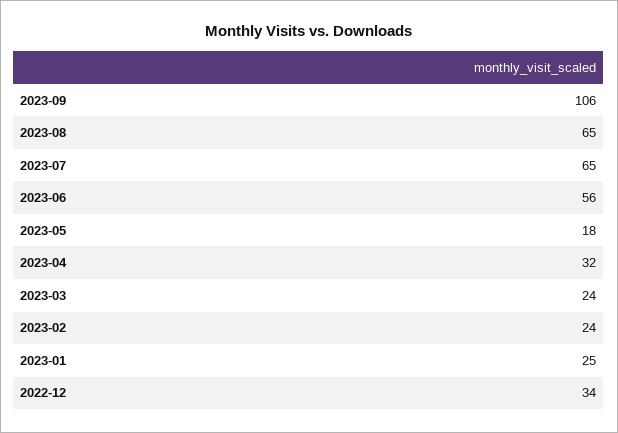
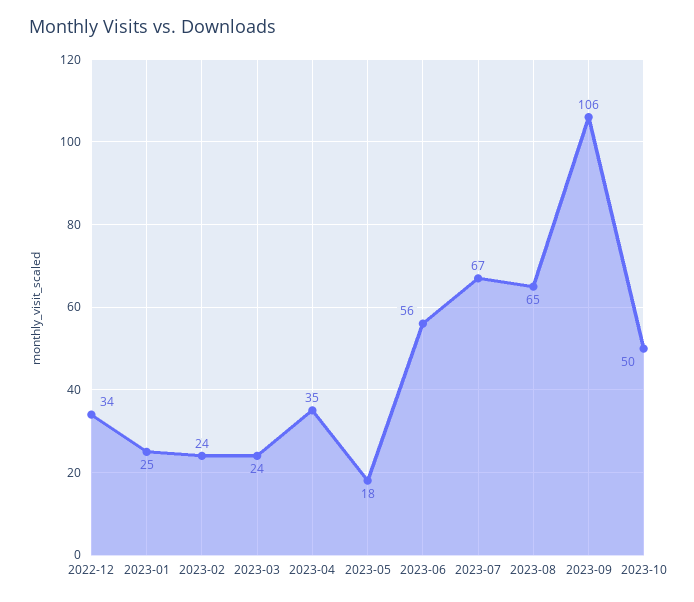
2023-07: 65 -> 67
2023-04: 32 -> 35
2023-10: none -> 50

